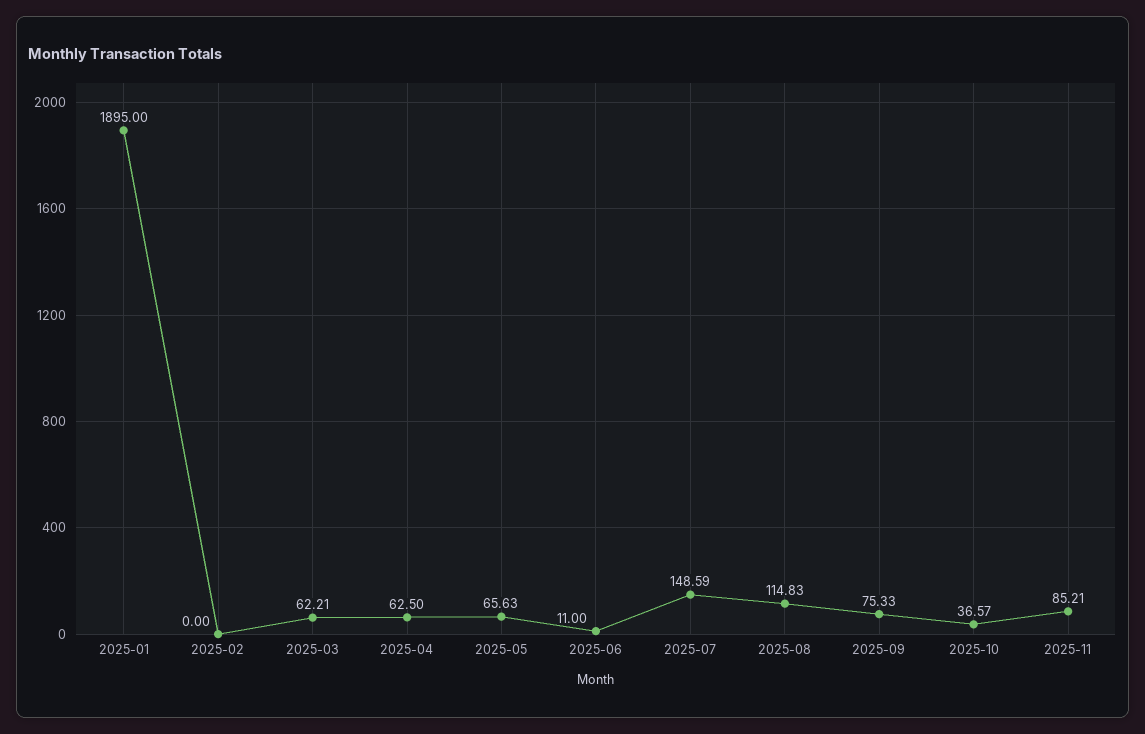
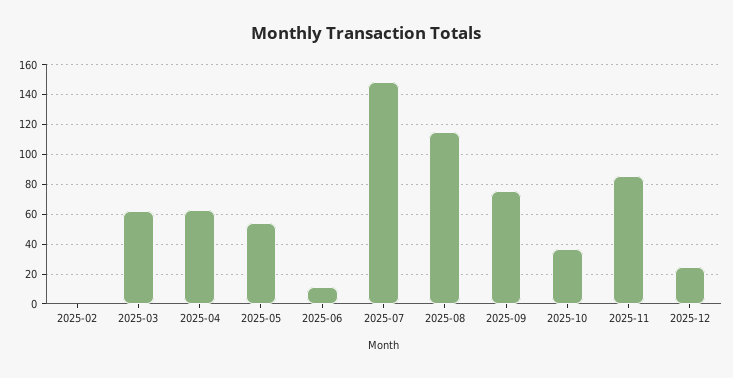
2025-01: 1895 -> none
2025-05: 65.63 -> 55
2025-12: none -> 25

